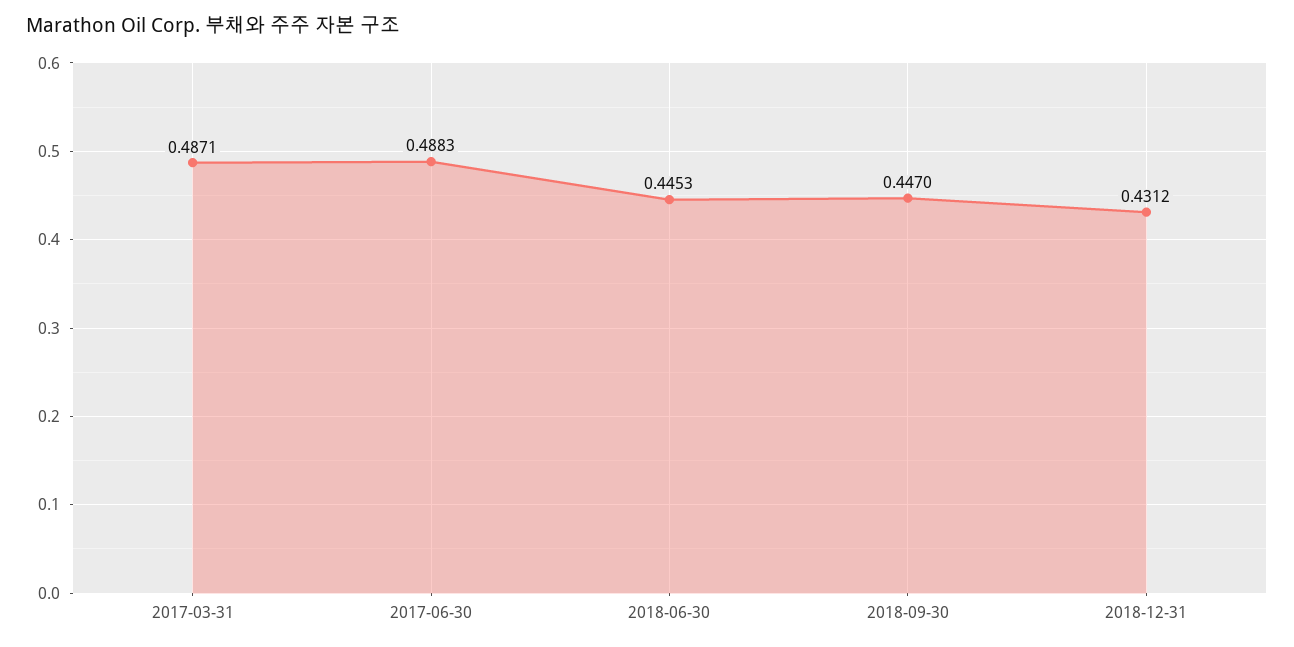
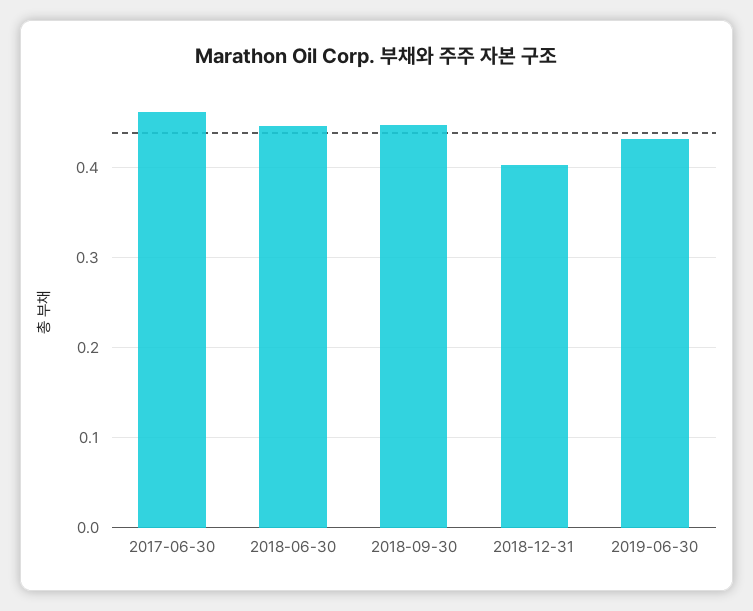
2017-03-31: 0.4871 -> none
2017-06-30: 0.4883 -> 0.46
2018-12-31: 0.4312 -> 0.4
2019-06-30: none -> 0.43

